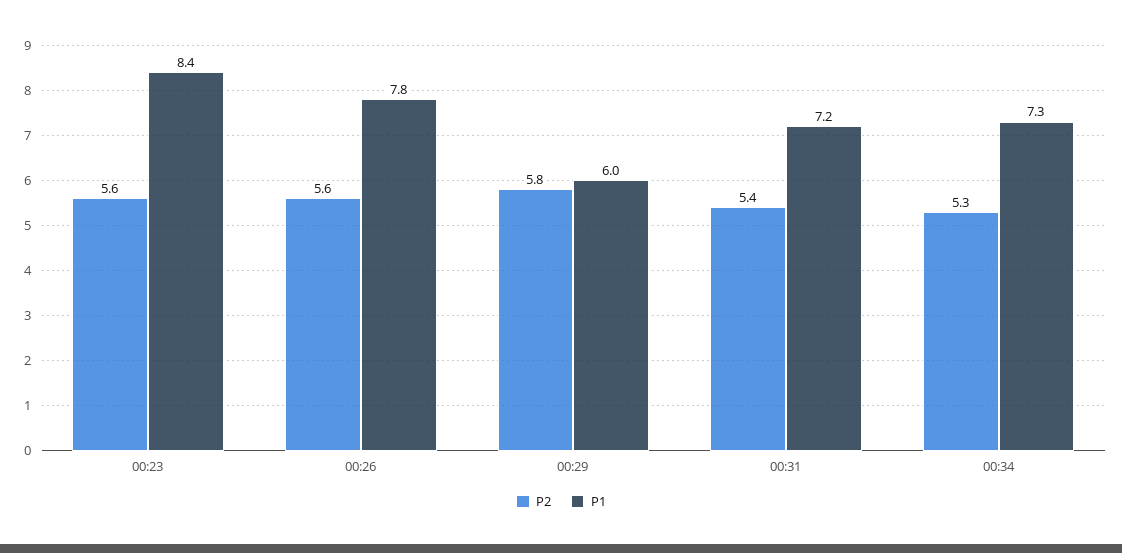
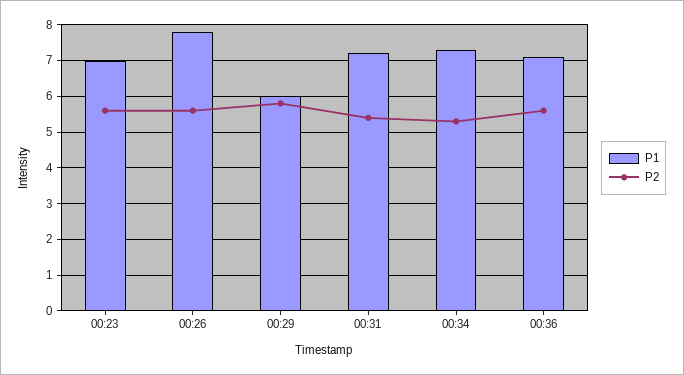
P1, 00:23: 8.4 -> 7
P1, 00:36: none -> 7
P2, 00:36: none -> 5.5

